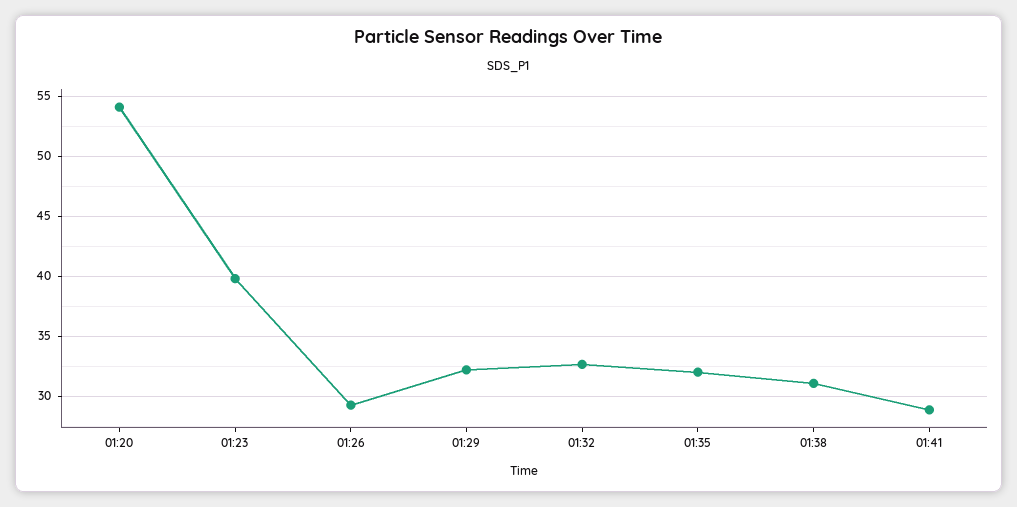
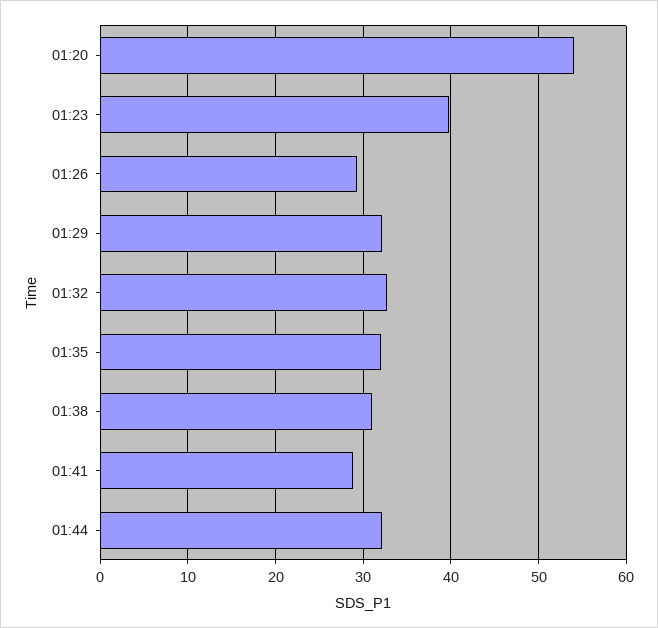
01:44: none -> 32

